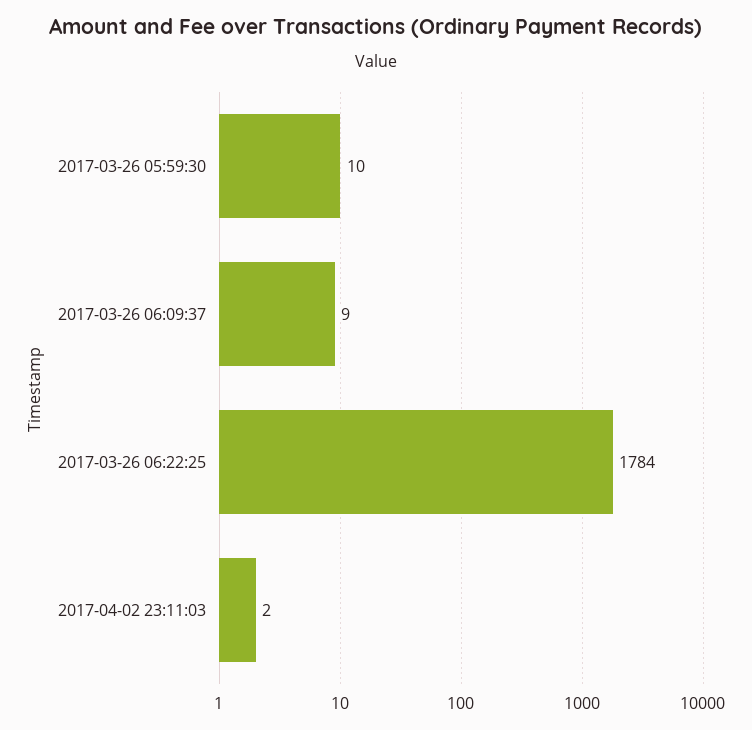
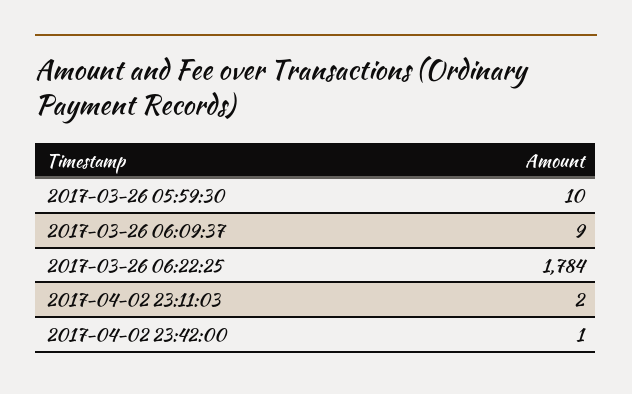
2017-04-02 23:42:00: none -> 1

